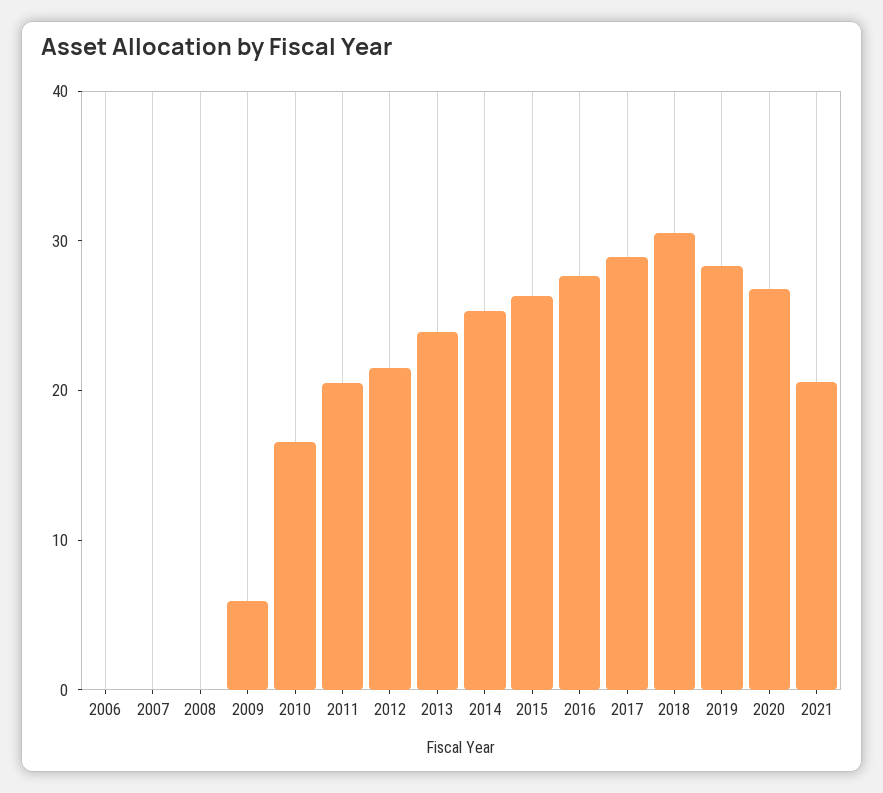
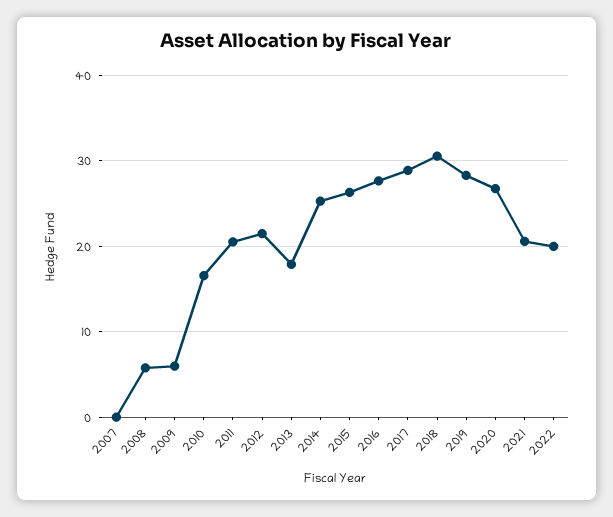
2006: 0 -> none
2008: 0 -> 6
2013: 24 -> 18
2022: none -> 20

